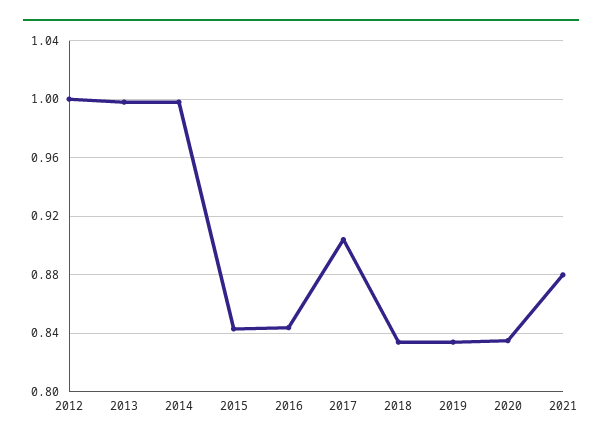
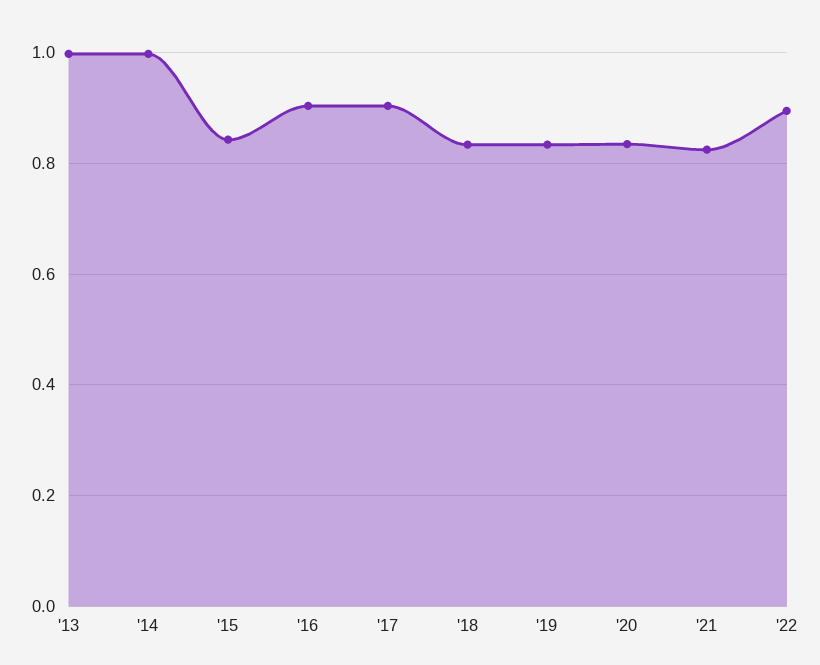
2012: 1 -> none
2016: 0.845 -> 0.9
2021: 0.88 -> 0.82
'22: none -> 0.9

